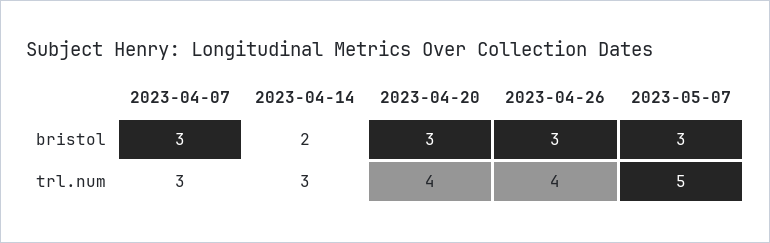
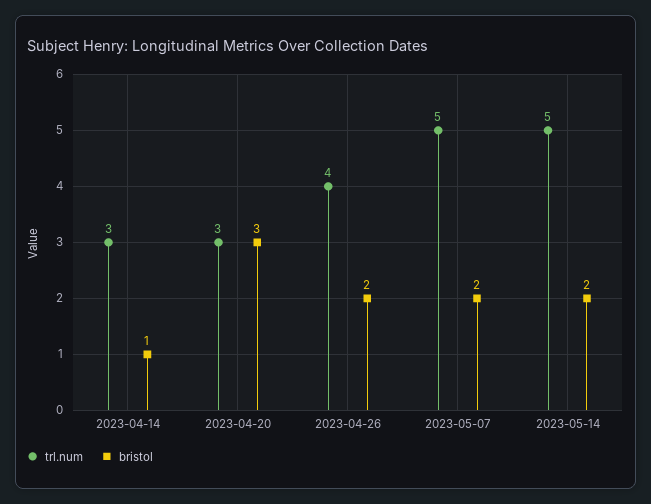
bristol, 2023-04-07: 3 -> none
bristol, 2023-04-14: 2 -> 1
bristol, 2023-04-26: 3 -> 2
bristol, 2023-05-07: 3 -> 2
trl.num, 2023-04-07: 3 -> none
trl.num, 2023-04-20: 4 -> 3
trl.num, 2023-05-14: none -> 5
bristol, 2023-05-14: none -> 2

